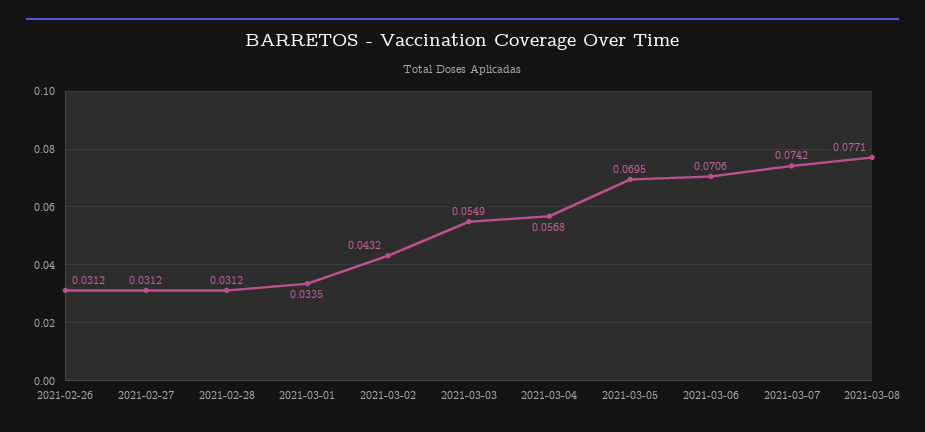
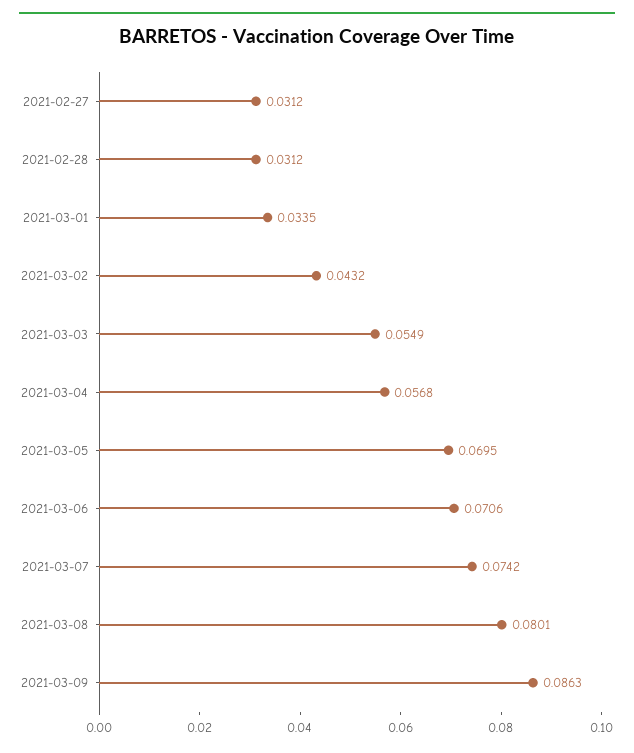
2021-02-26: 0.0312 -> none
2021-03-08: 0.0771 -> 0.0801
2021-03-09: none -> 0.0863

